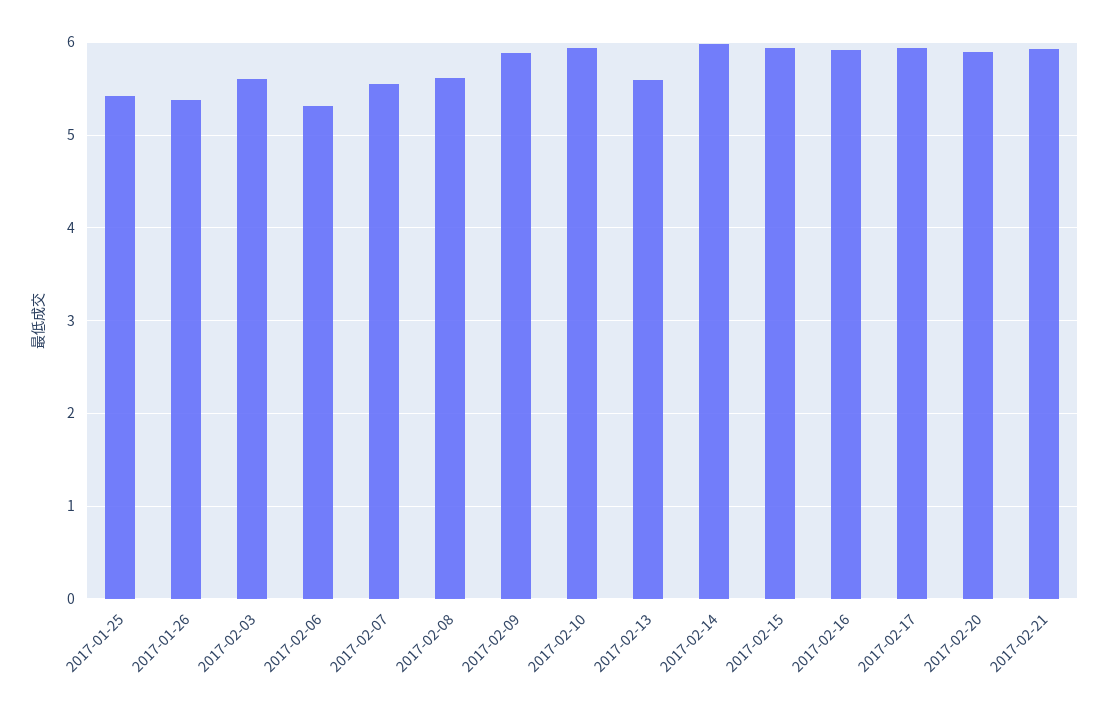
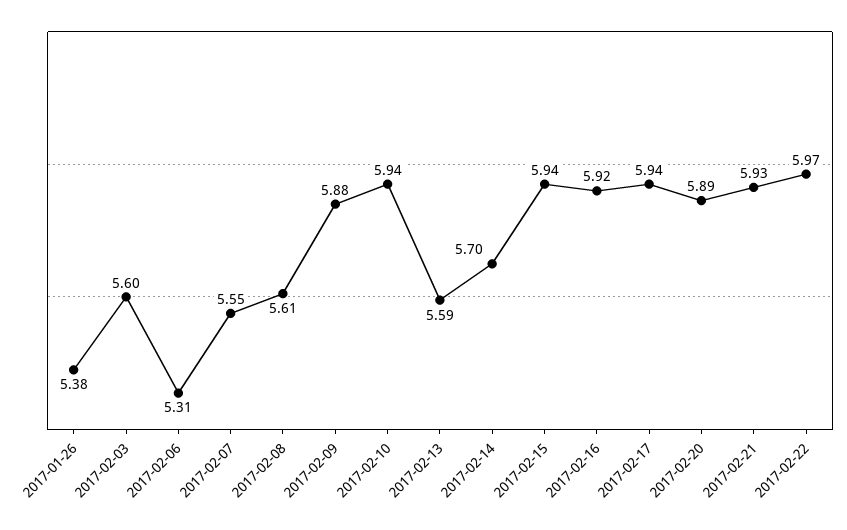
2017-01-25: 5.4 -> none
2017-02-14: 6 -> 5.7
2017-02-22: none -> 5.97

